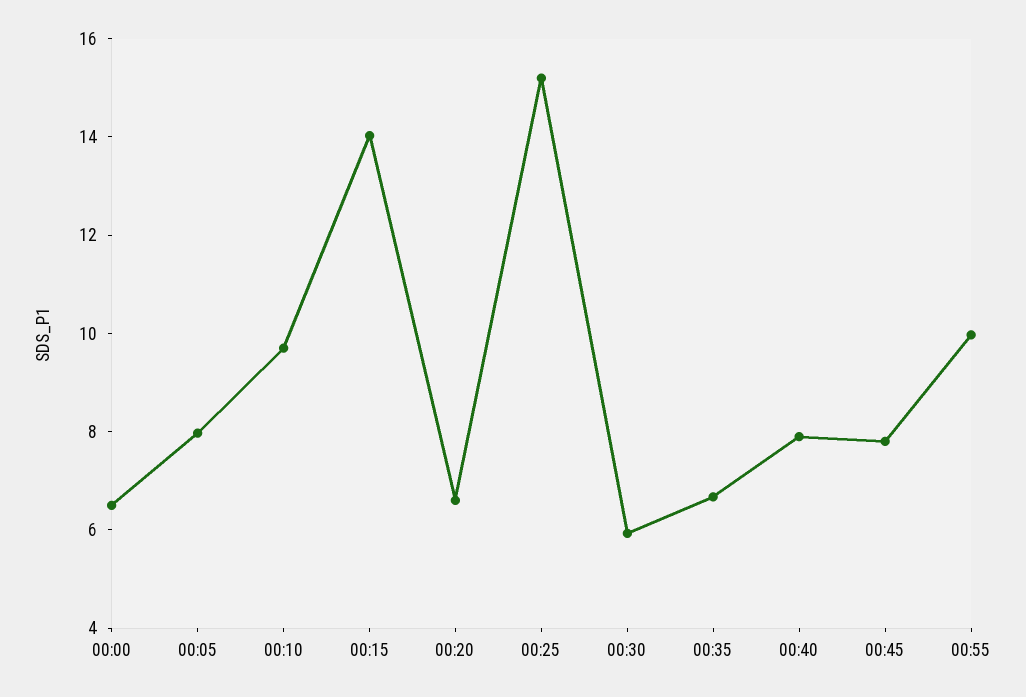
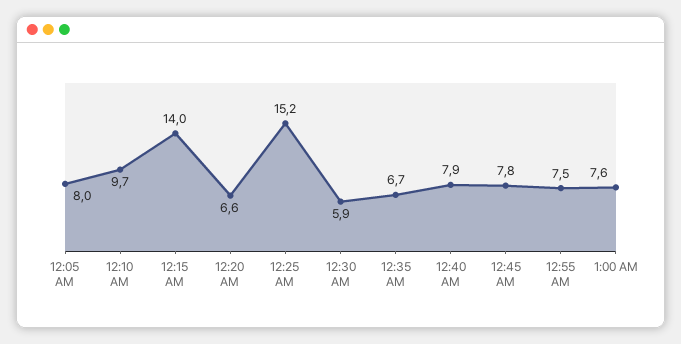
00:00: 6.5 -> none
00:55: 10 -> 7.5
1:00 AM: none -> 7.6

